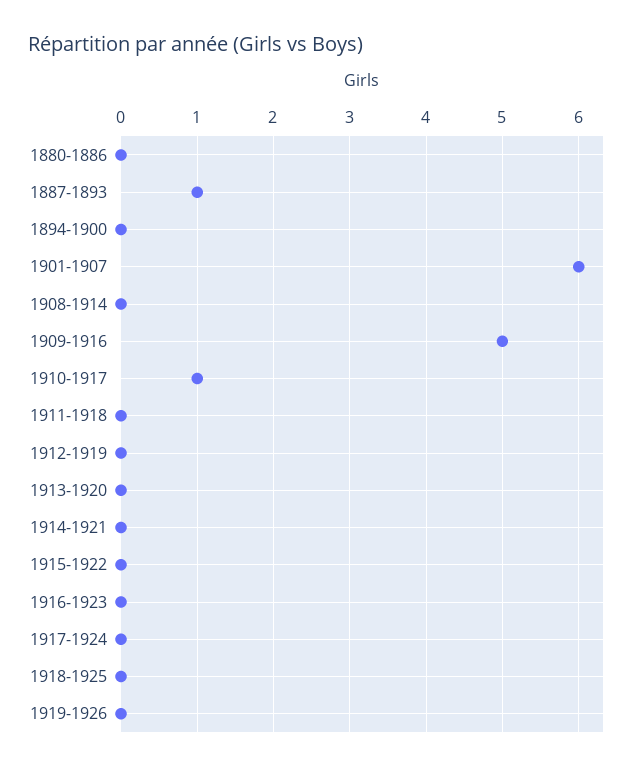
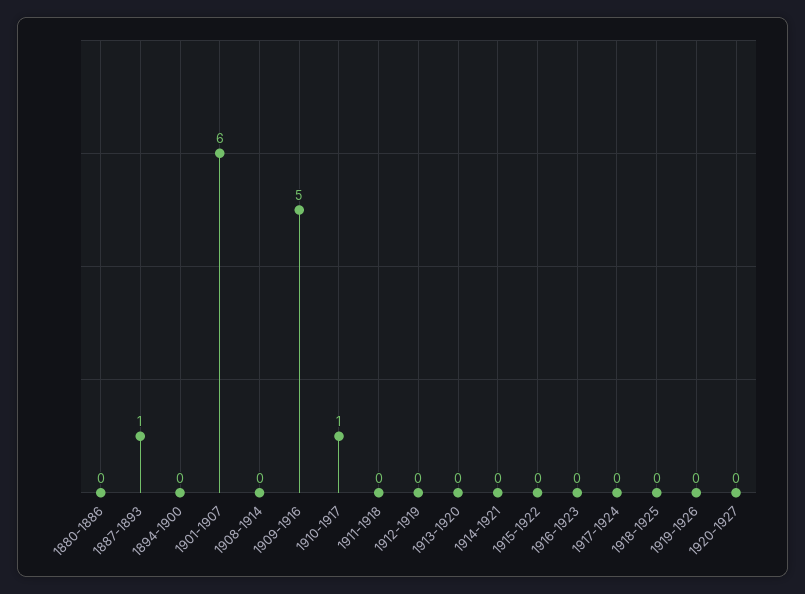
1920-1927: none -> 0

